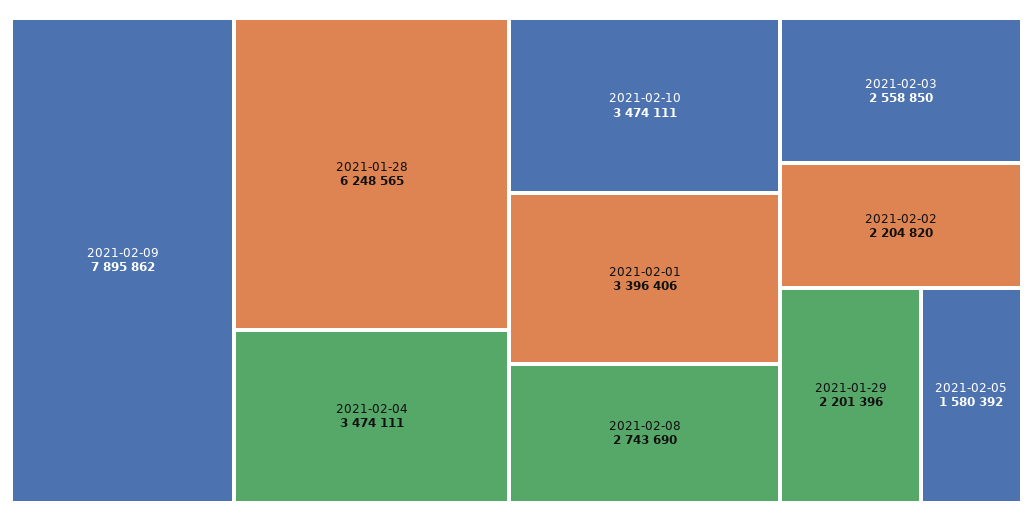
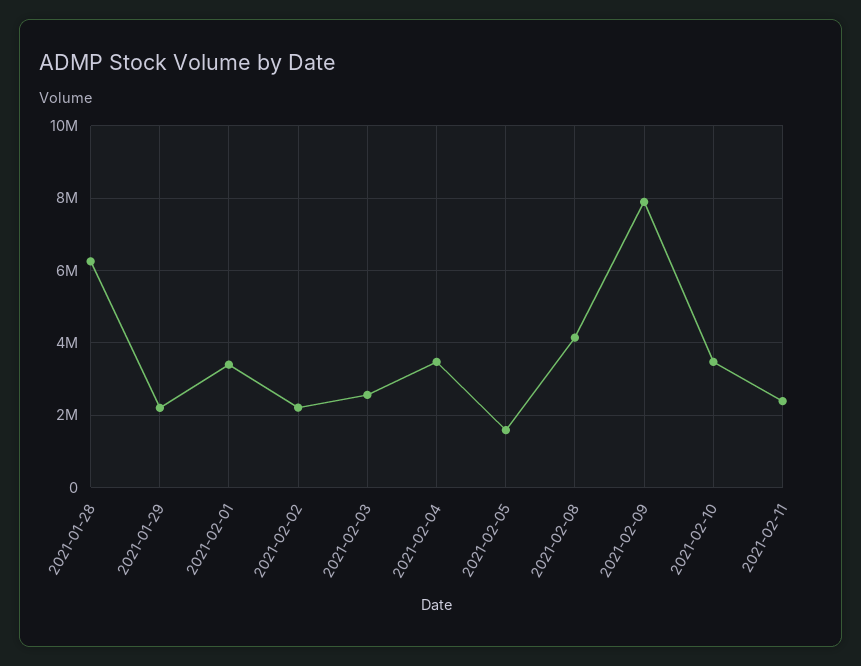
2021-02-08: 2743690 -> 4200000
2021-02-11: none -> 2400000

